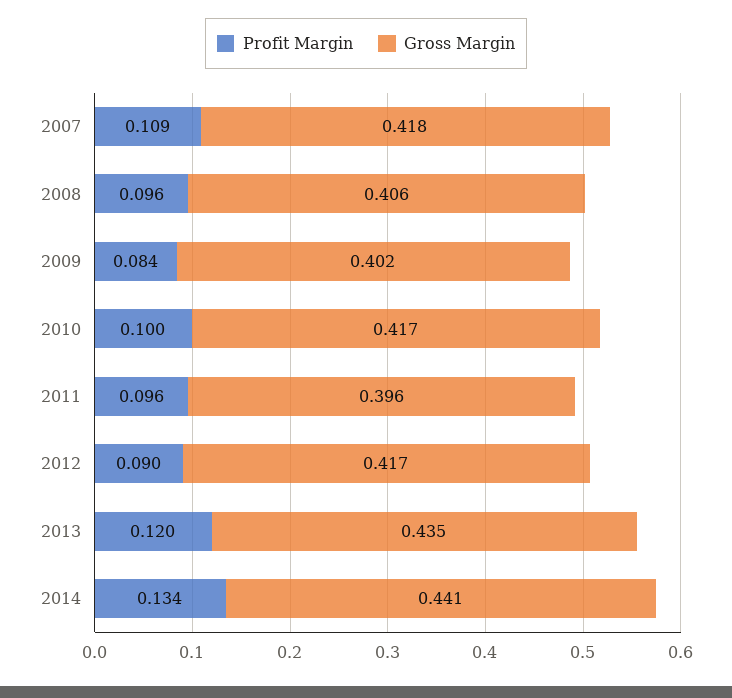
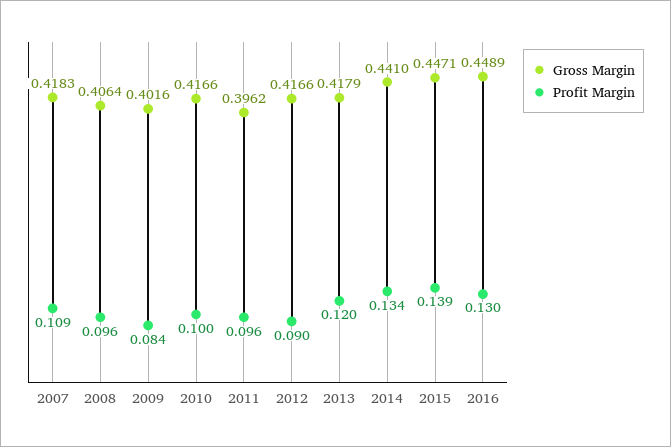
Gross Margin, 2013: 0.435 -> 0.4179
Gross Margin, 2015: none -> 0.4471
Profit Margin, 2015: none -> 0.139
Gross Margin, 2016: none -> 0.4489
Profit Margin, 2016: none -> 0.13

